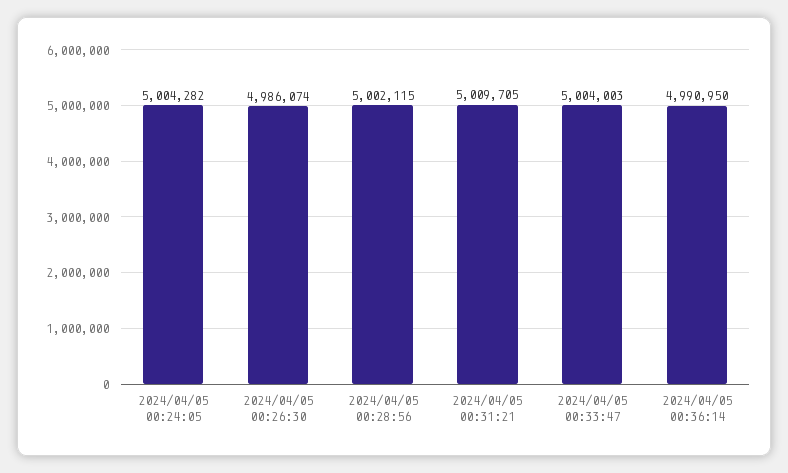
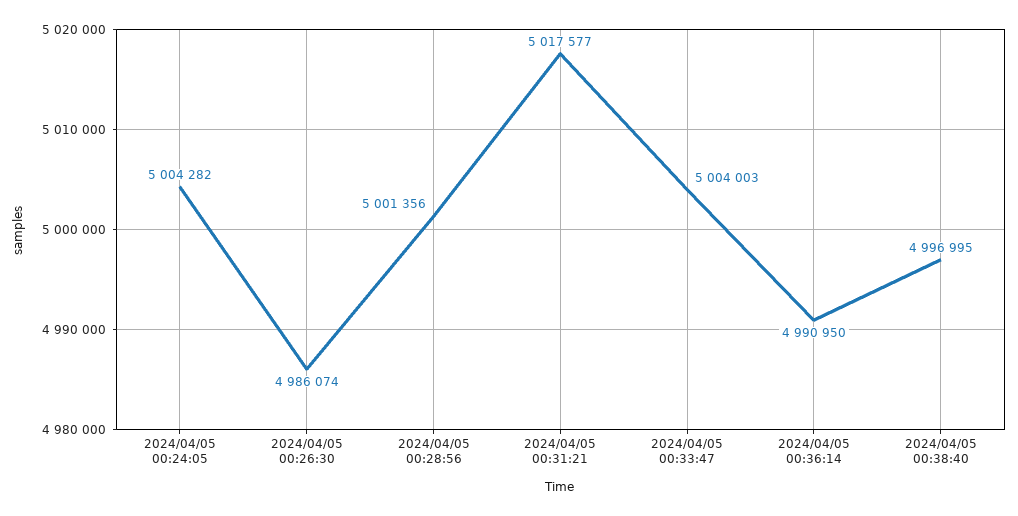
2024/04/05 00:28:56: 5002115 -> 5001356
2024/04/05 00:31:21: 5009705 -> 5017577
2024/04/05 00:38:40: none -> 4996995

